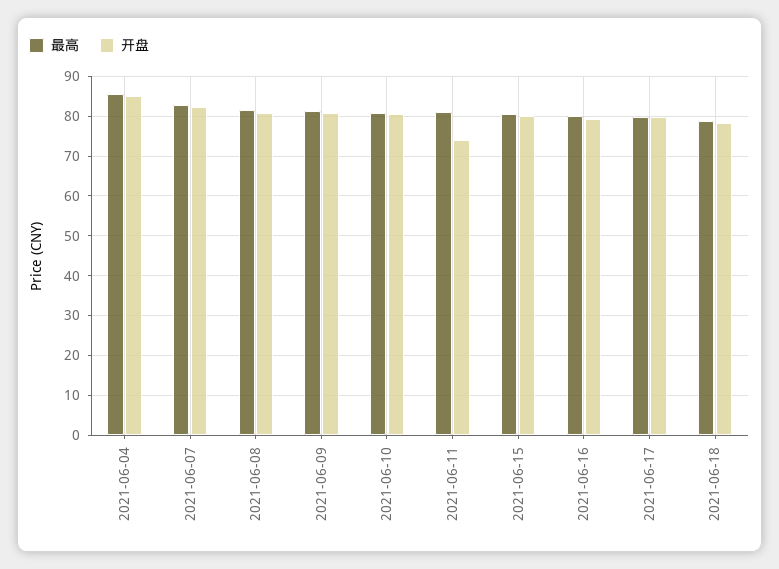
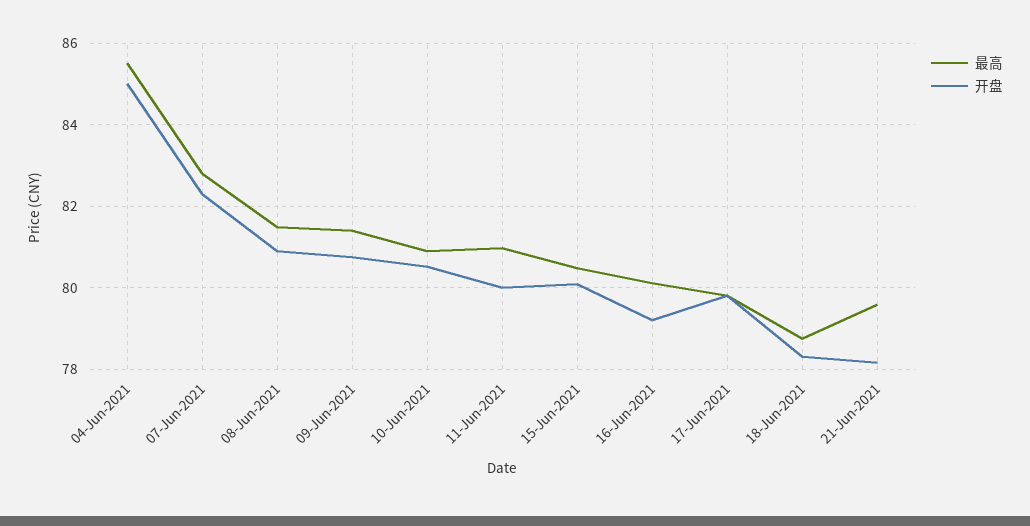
开盘, 2021-06-11: 74 -> 80
最高, 21-Jun-2021: none -> 79.6
开盘, 21-Jun-2021: none -> 78.2

